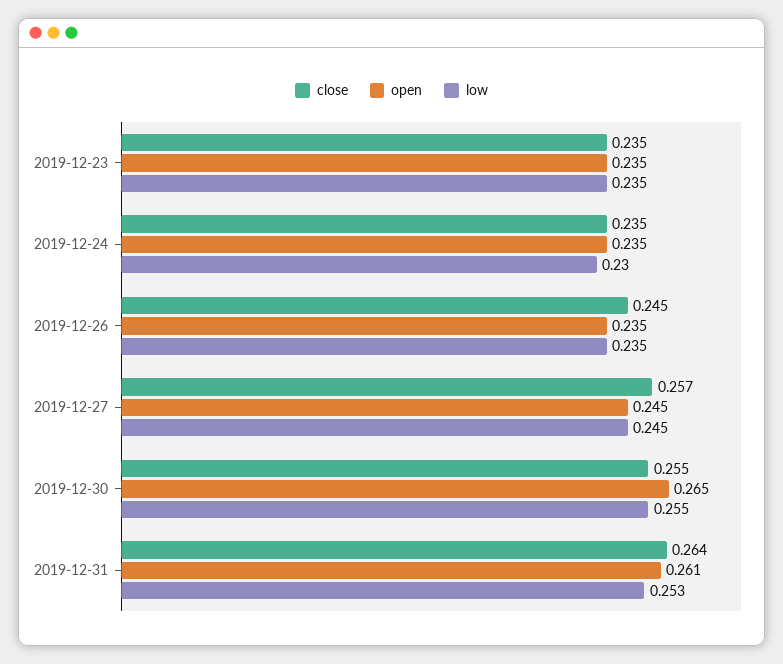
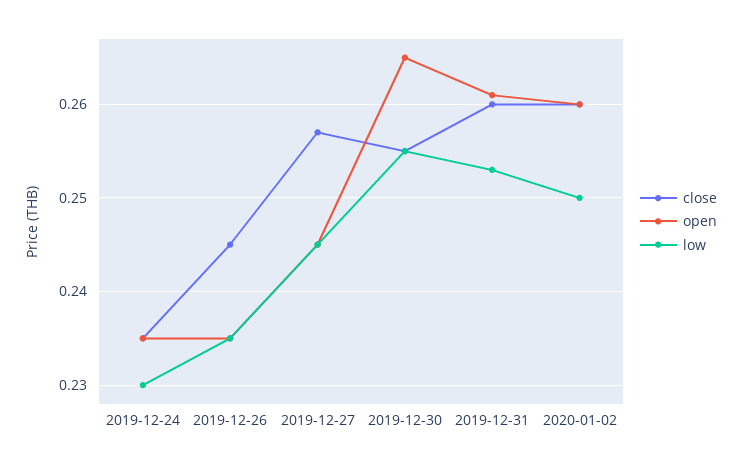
close, 2019-12-23: 0.235 -> none
open, 2019-12-23: 0.235 -> none
low, 2019-12-23: 0.235 -> none
close, 2019-12-31: 0.264 -> 0.26
close, 2020-01-02: none -> 0.26
open, 2020-01-02: none -> 0.26
low, 2020-01-02: none -> 0.25

